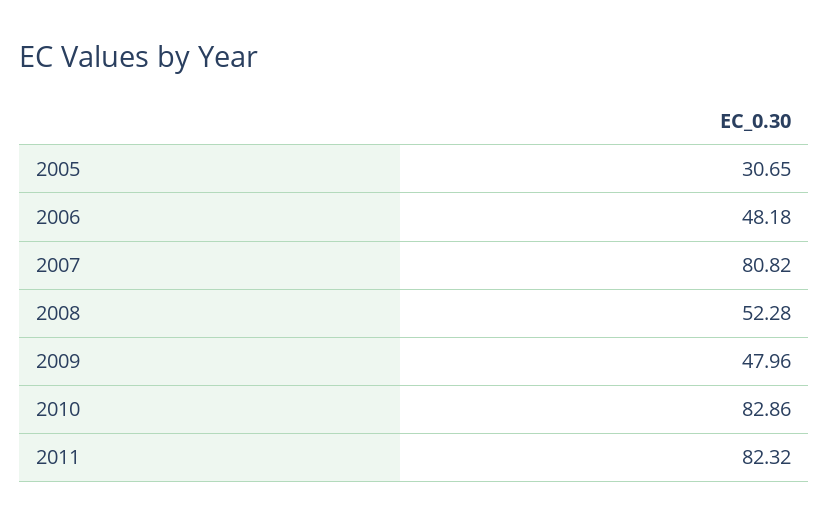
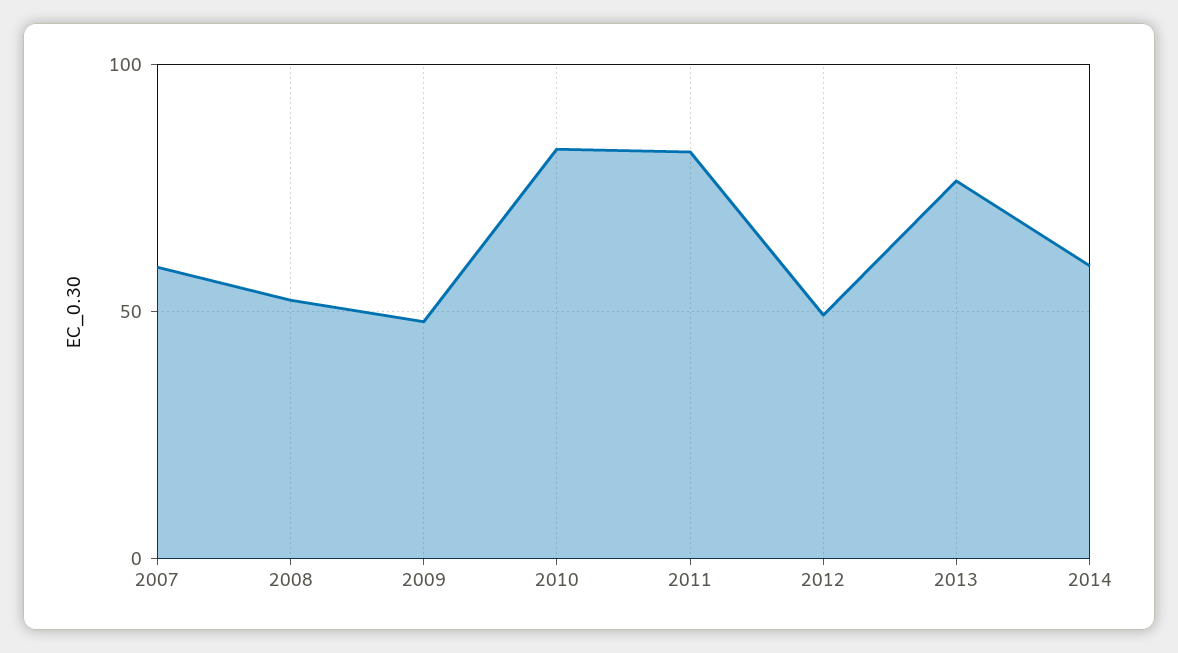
2005: 30.65 -> none
2006: 48.18 -> none
2007: 80.82 -> 60
2012: none -> 50
2013: none -> 75
2014: none -> 60

